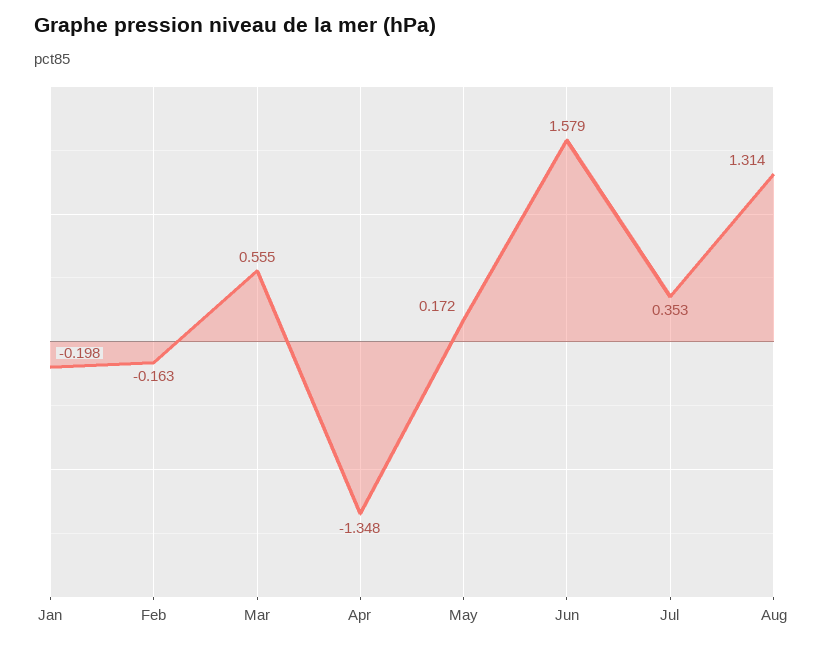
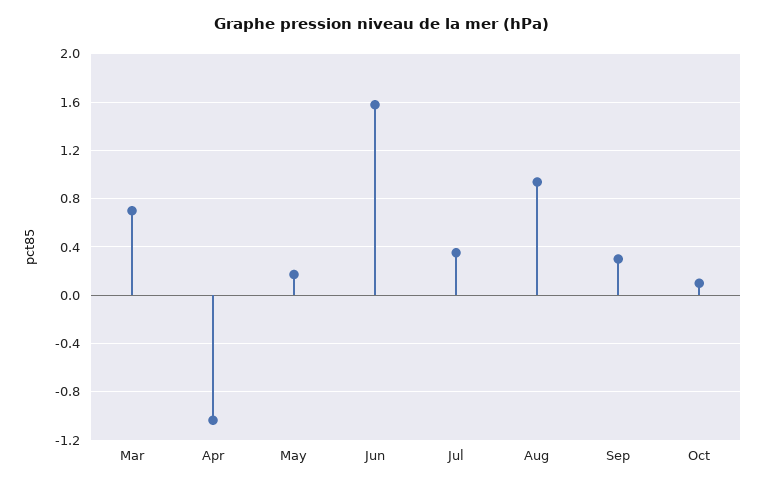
Jan: -0.198 -> none
Feb: -0.163 -> none
Mar: 0.555 -> 0.7
Apr: -1.348 -> -1.05
Aug: 1.314 -> 0.95
Sep: none -> 0.3
Oct: none -> 0.1

